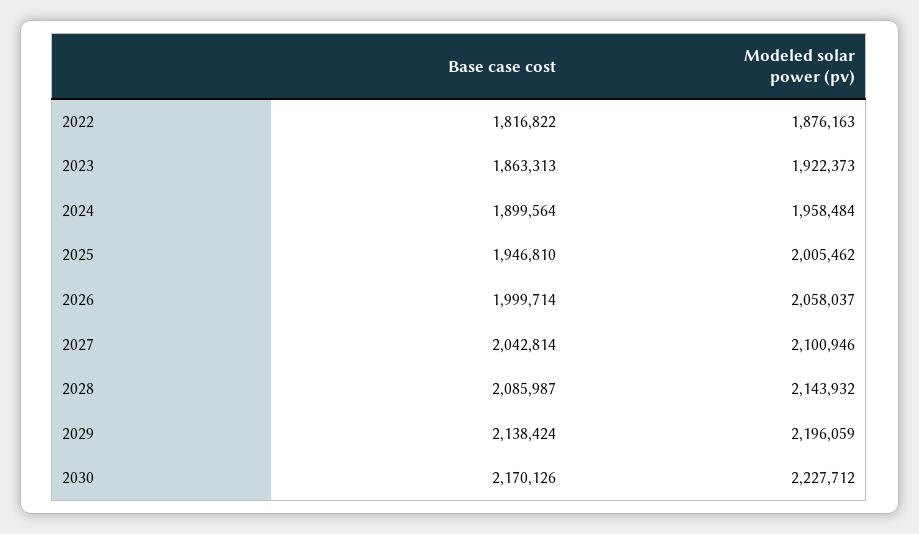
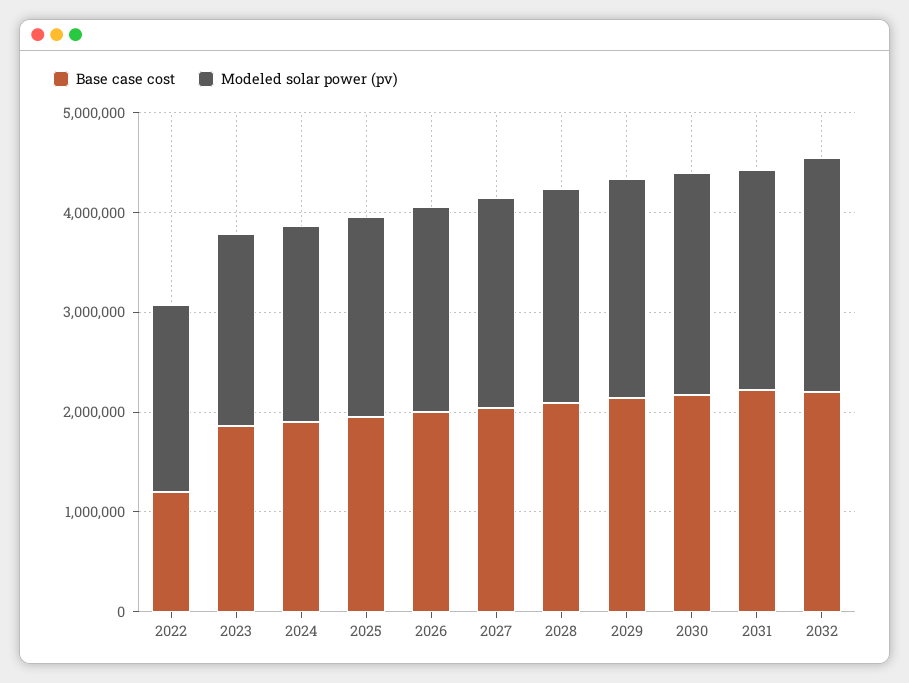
Base case cost, 2022: 1816822 -> 1200000
Base case cost, 2031: none -> 2200000
Modeled solar power (pv), 2031: none -> 2200000
Base case cost, 2032: none -> 2200000
Modeled solar power (pv), 2032: none -> 2400000

